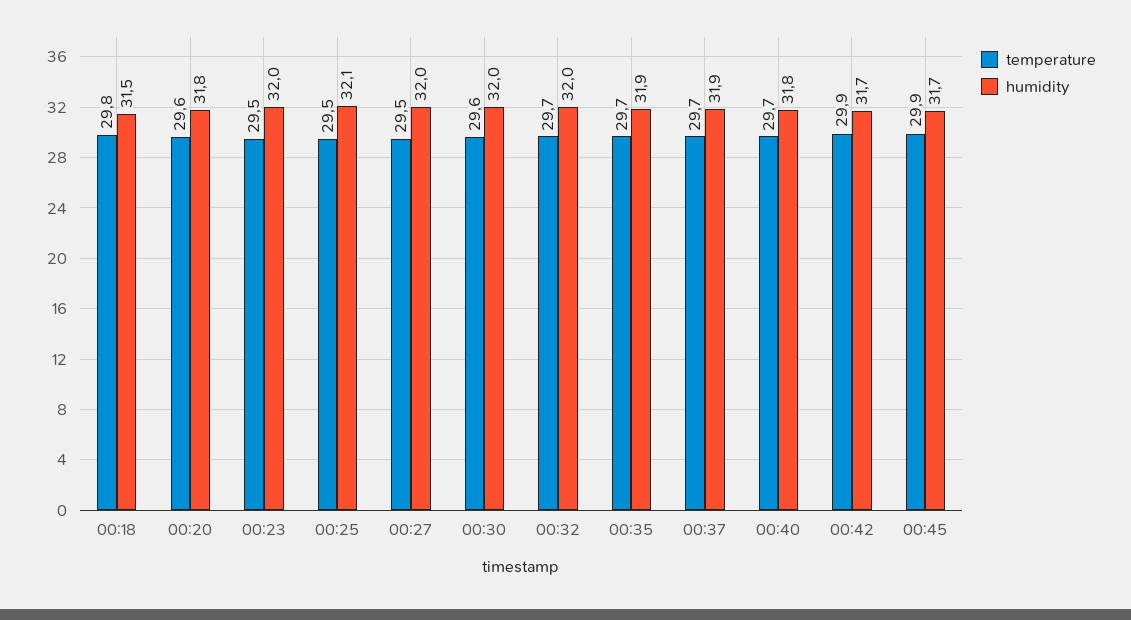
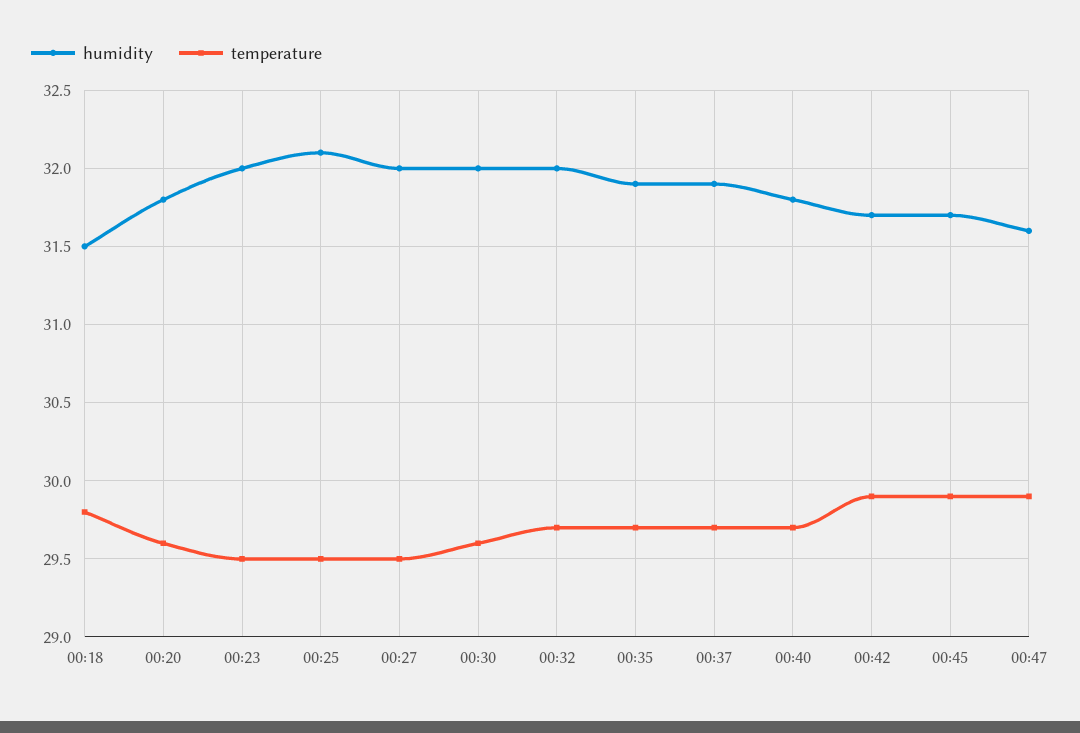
humidity, 00:47: none -> 31.6
temperature, 00:47: none -> 29.9

